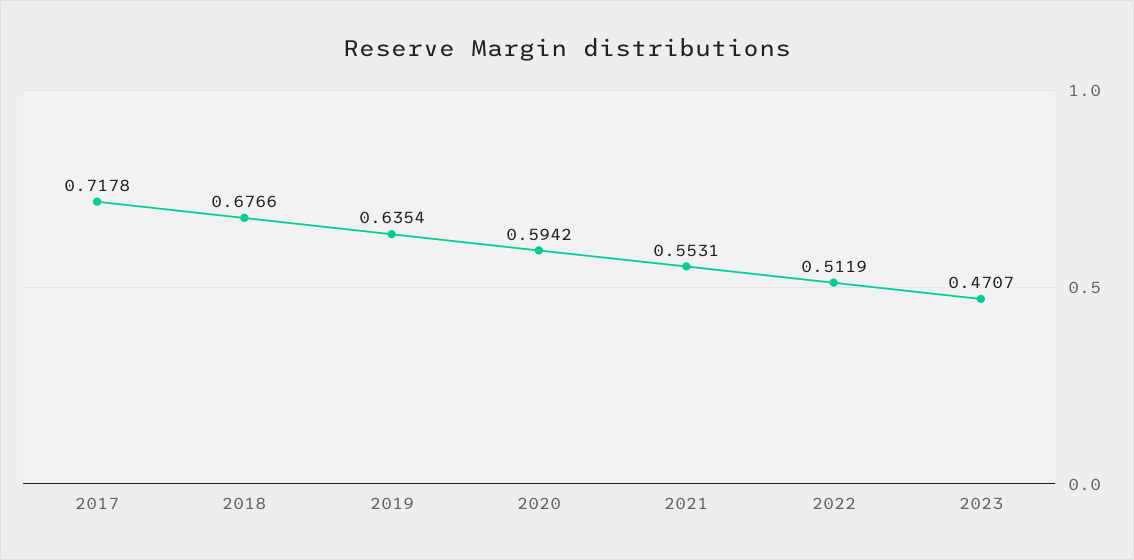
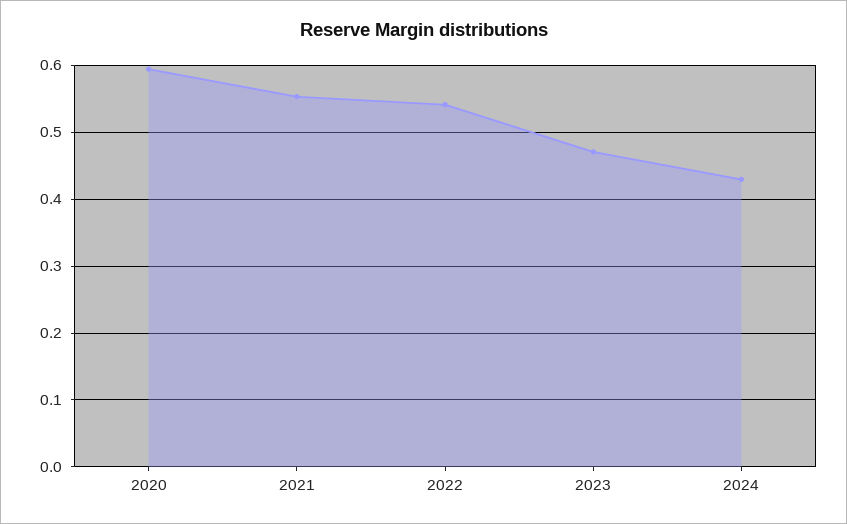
2017: 0.7178 -> none
2018: 0.6766 -> none
2019: 0.6354 -> none
2022: 0.5119 -> 0.54
2024: none -> 0.43

